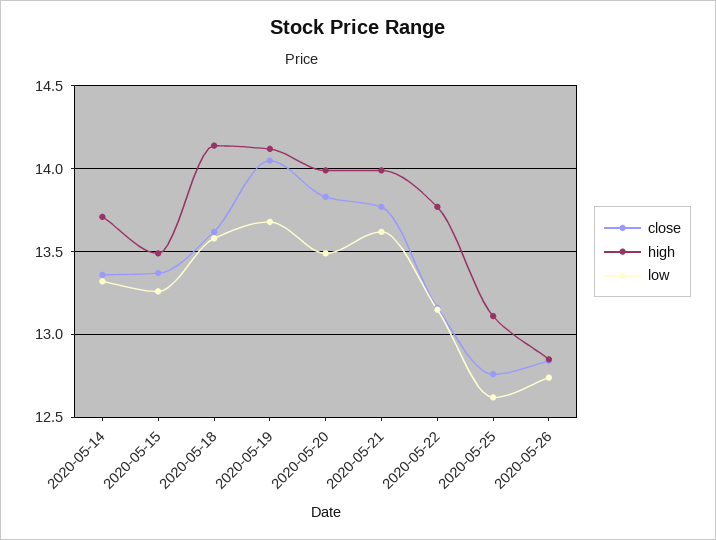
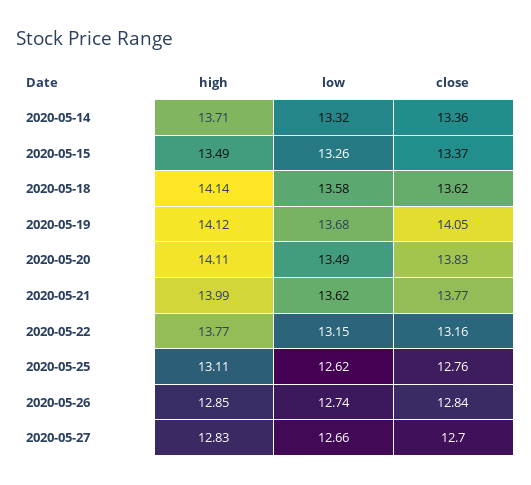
high, 2020-05-20: 14 -> 14.11
high, 2020-05-27: none -> 12.83
low, 2020-05-27: none -> 12.66
close, 2020-05-27: none -> 12.7

